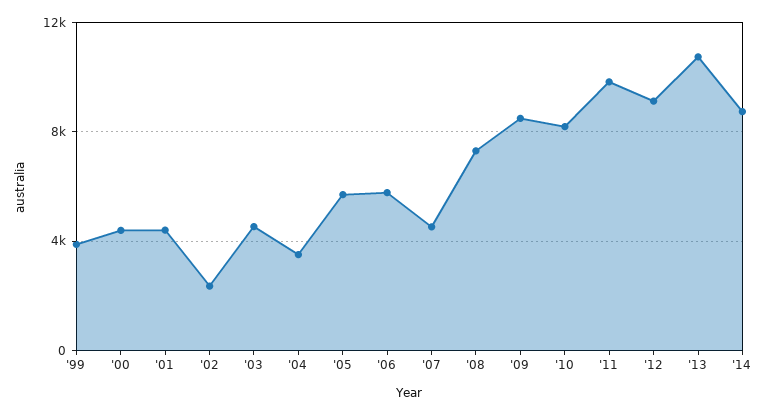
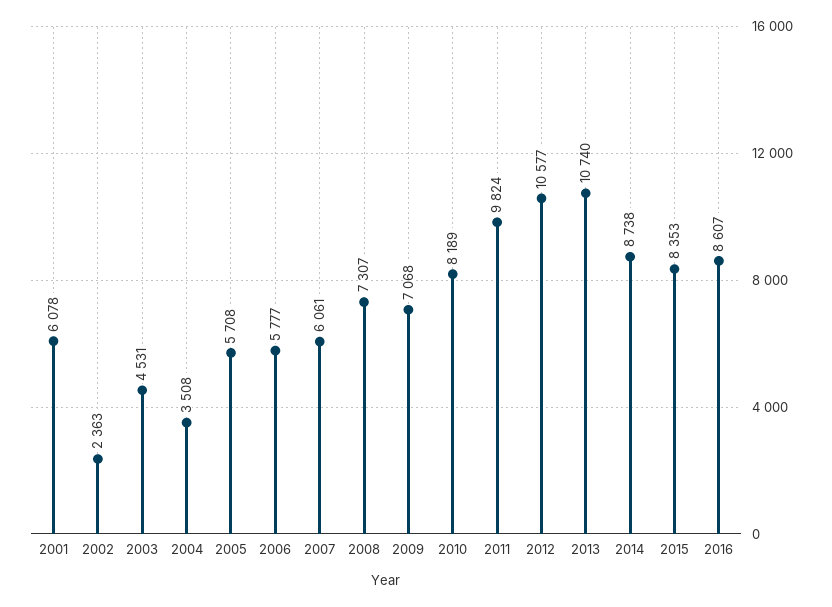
'99: 4000 -> none
'00: 4500 -> none
'01: 4500 -> 6078
'07: 4500 -> 6061
'09: 8500 -> 7068
'12: 9000 -> 10577
2015: none -> 8353
2016: none -> 8607

